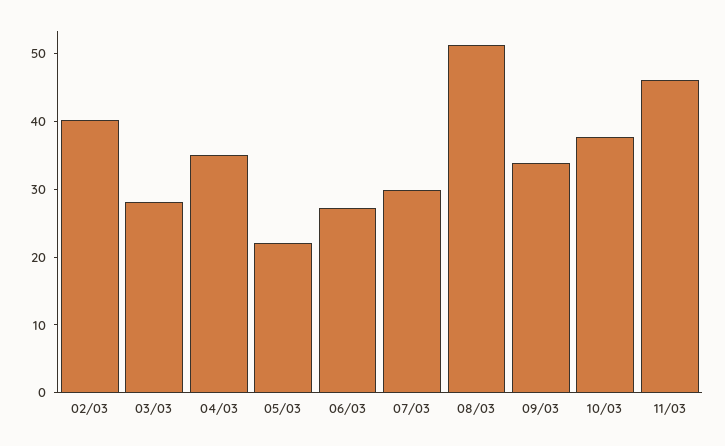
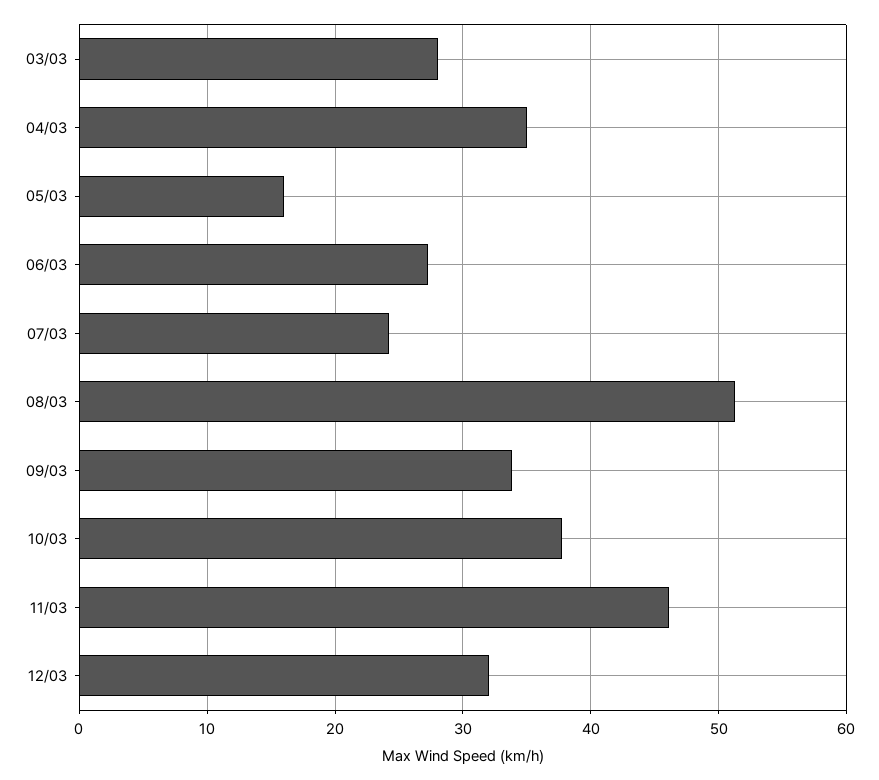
02/03: 40 -> none
05/03: 22 -> 16
07/03: 30 -> 24
12/03: none -> 32

